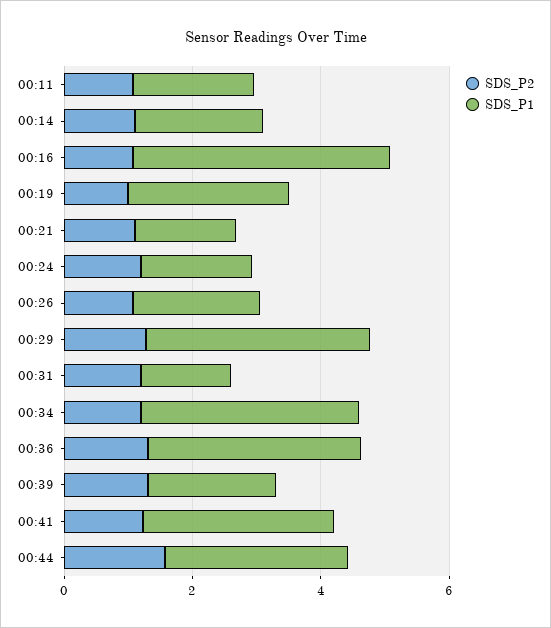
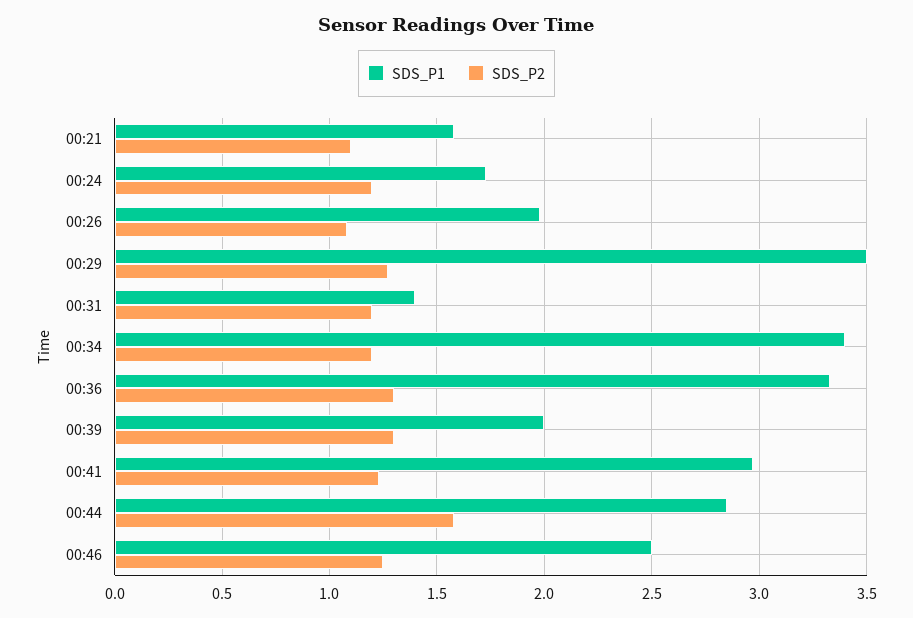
SDS_P2, 00:11: 1 -> none
SDS_P1, 00:11: 2 -> none
SDS_P2, 00:14: 1 -> none
SDS_P1, 00:14: 2 -> none
SDS_P2, 00:16: 1 -> none
SDS_P1, 00:16: 4 -> none
SDS_P2, 00:19: 1 -> none
SDS_P1, 00:19: 2.5 -> none
SDS_P1, 00:46: none -> 2.5
SDS_P2, 00:46: none -> 1.25

